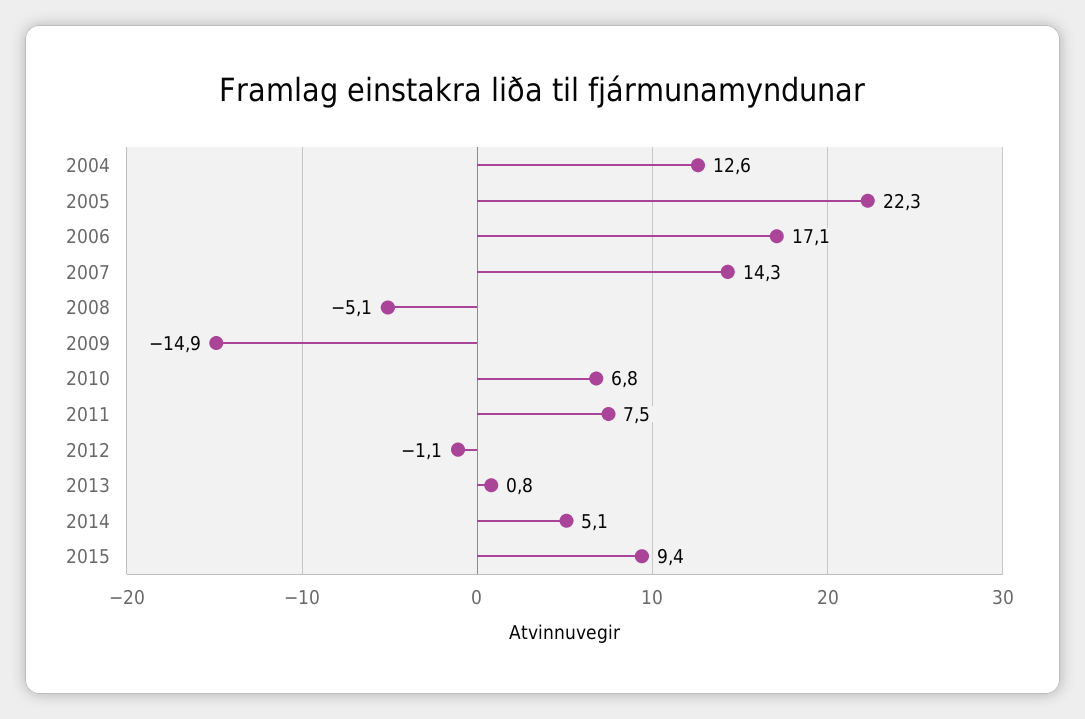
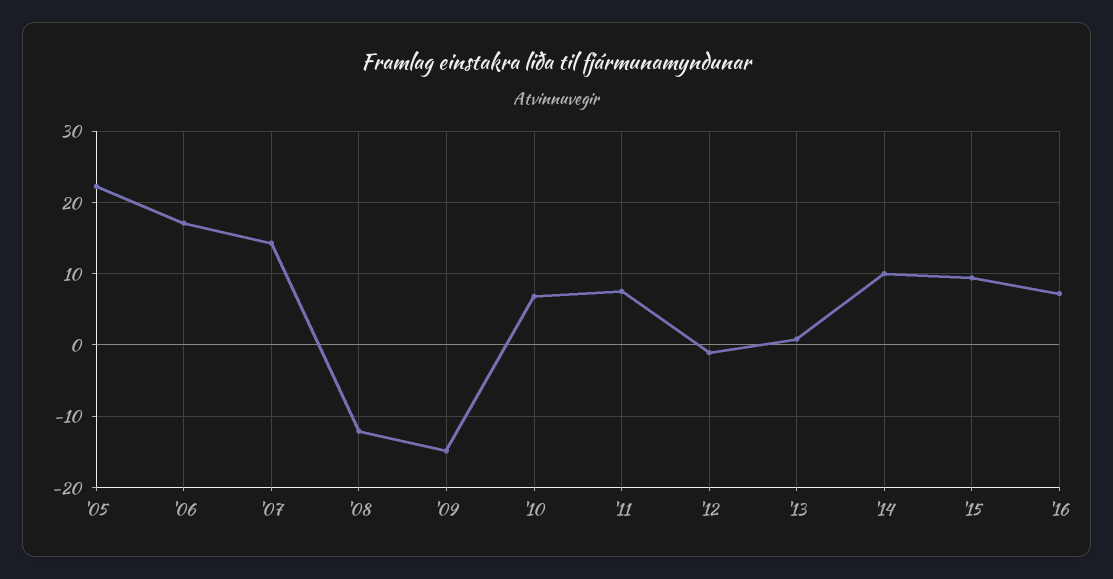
2004: 12.6 -> none
2008: -5.1 -> -12
2014: 5.1 -> 10
'16: none -> 7

